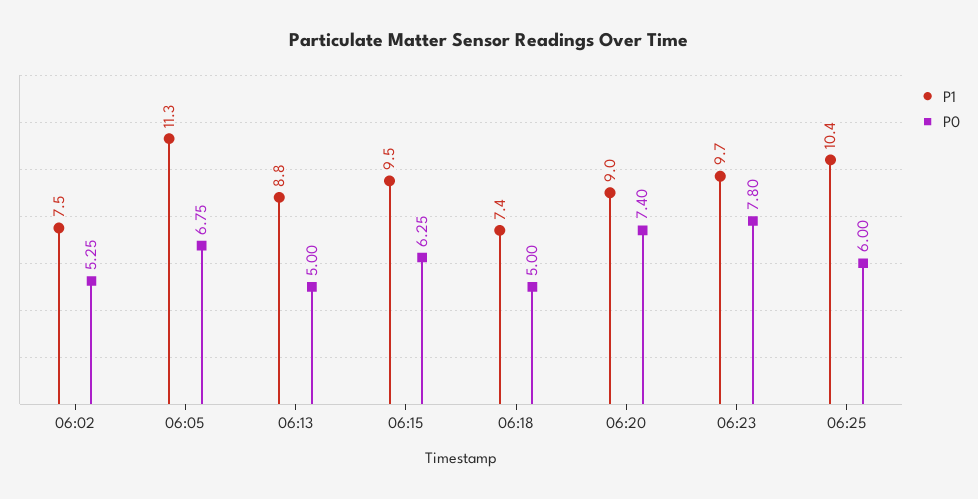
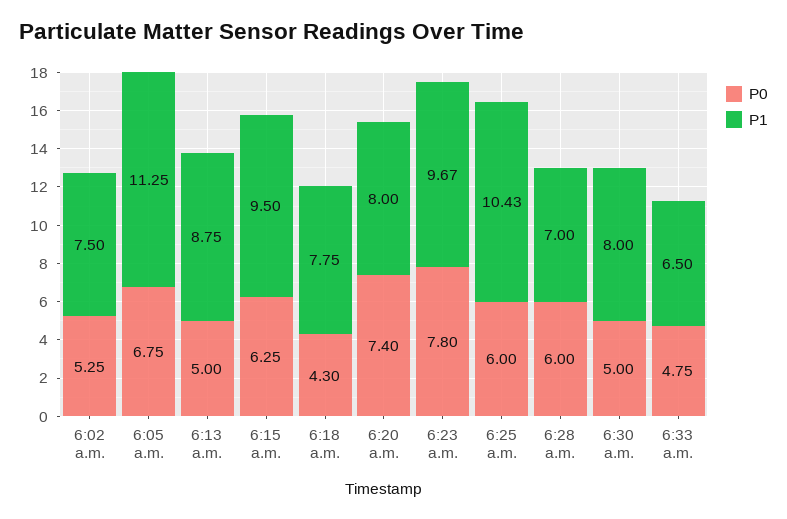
P1, 06:18: 7.4 -> 7.75
P0, 06:18: 5 -> 4.3
P1, 06:20: 9 -> 8
P0, 6:28 a.m.: none -> 6
P1, 6:28 a.m.: none -> 7
P0, 6:30 a.m.: none -> 5
P1, 6:30 a.m.: none -> 8
P0, 6:33 a.m.: none -> 4.75
P1, 6:33 a.m.: none -> 6.5

